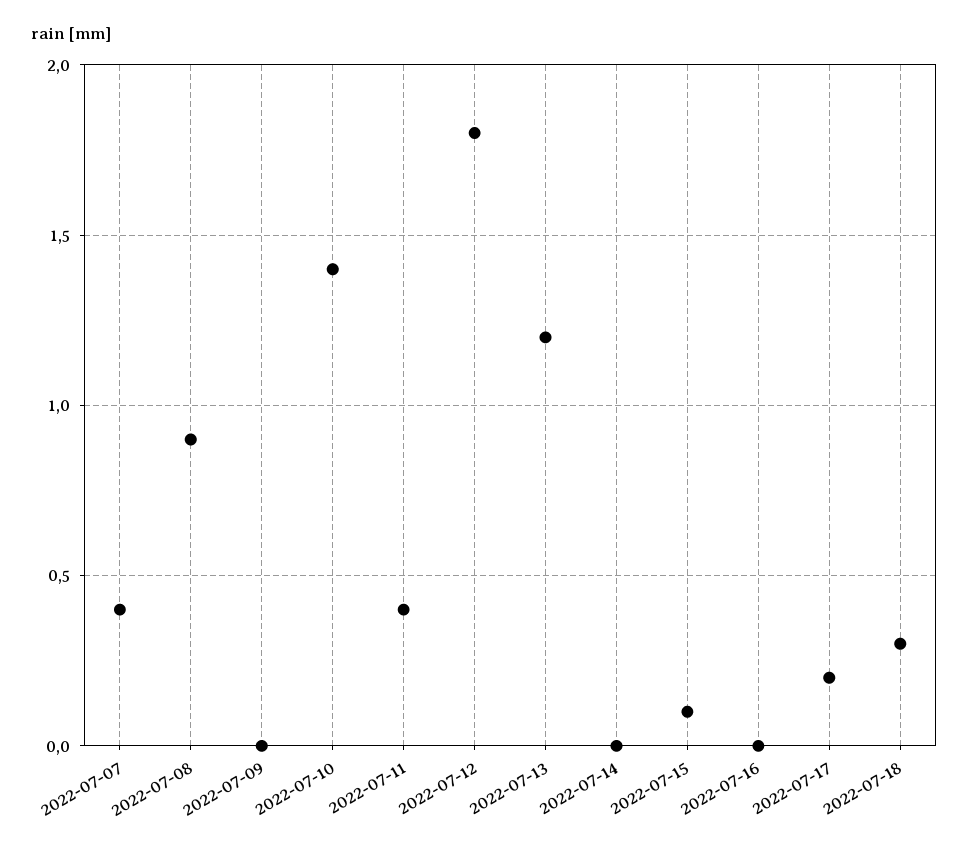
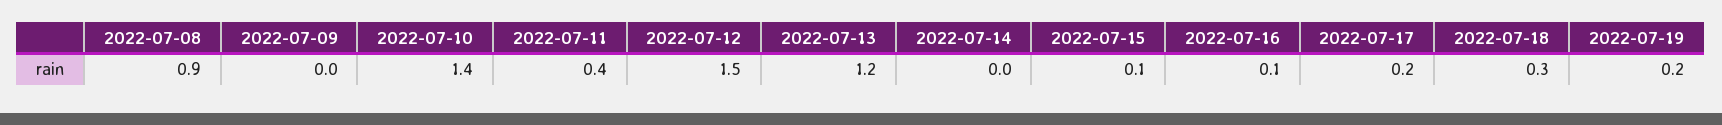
2022-07-07: 0.4 -> none
2022-07-12: 1.8 -> 1.5
2022-07-16: 0 -> 0.1
2022-07-19: none -> 0.2

